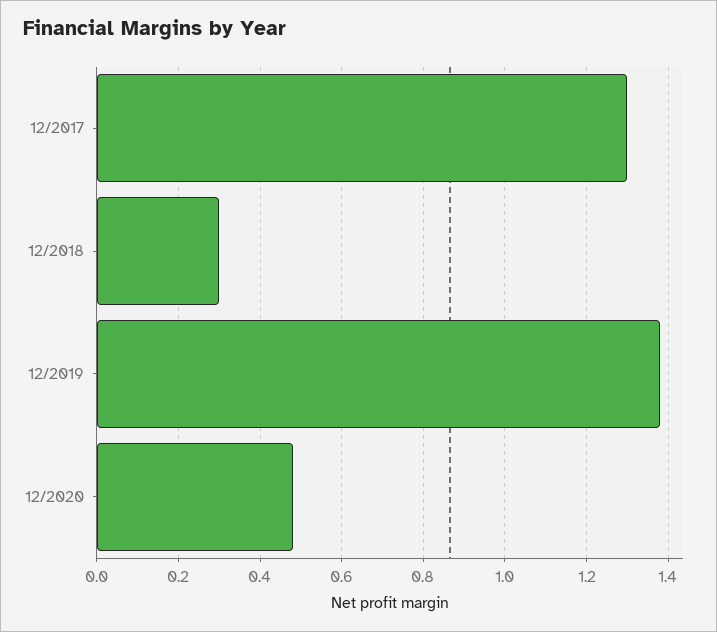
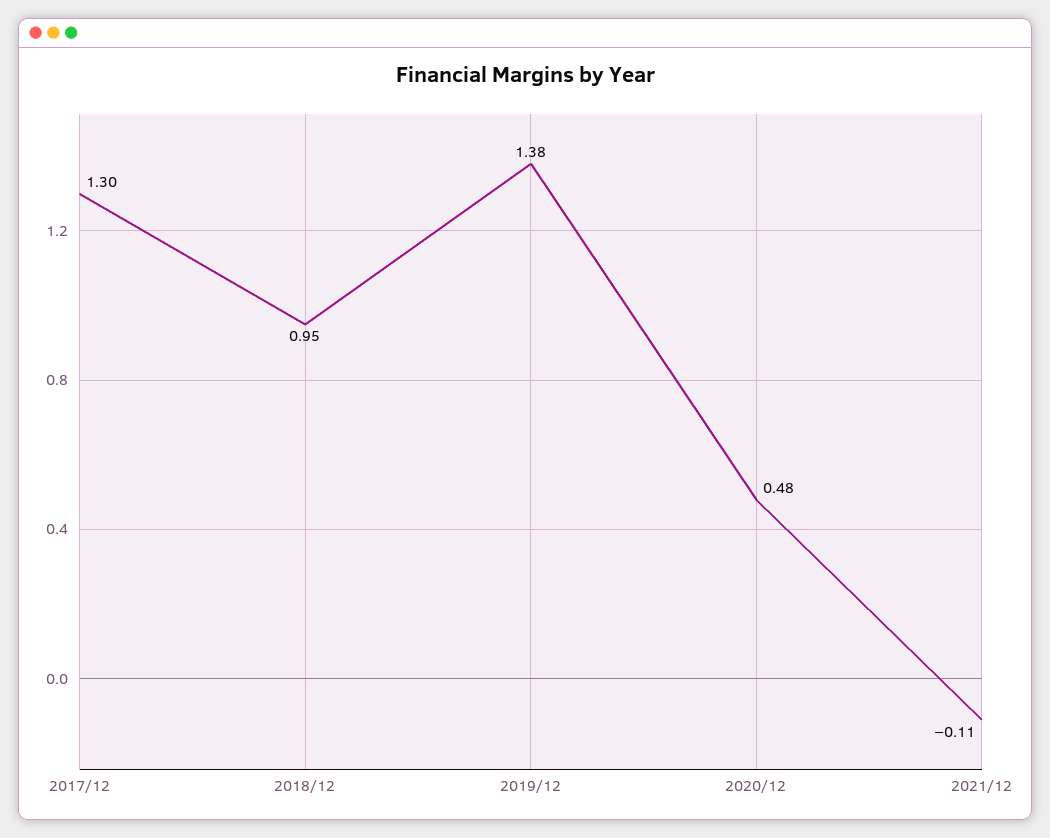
12/2018: 0.3 -> 0.95
2021/12: none -> -0.11

